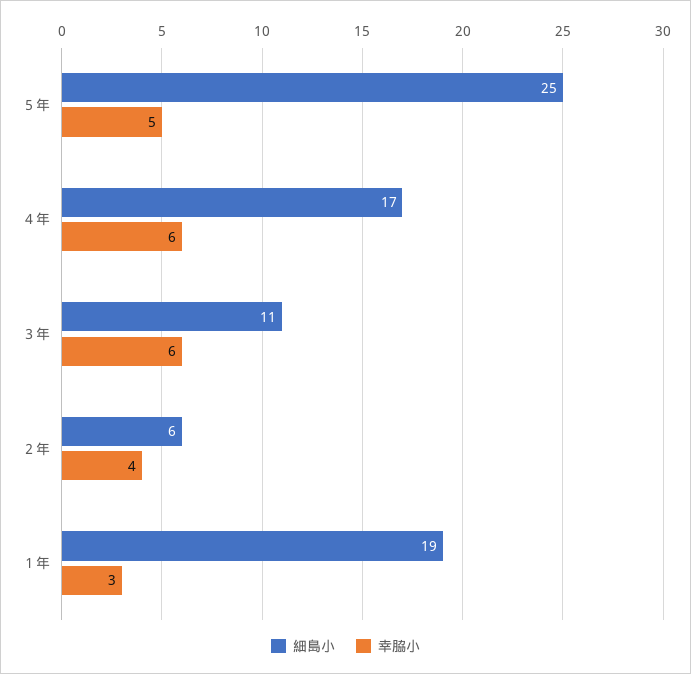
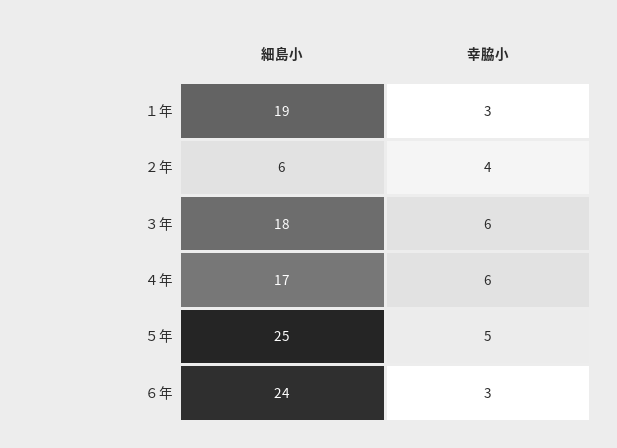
細島小, ３年: 11 -> 18
細島小, ６年: none -> 24
幸脇小, ６年: none -> 3

